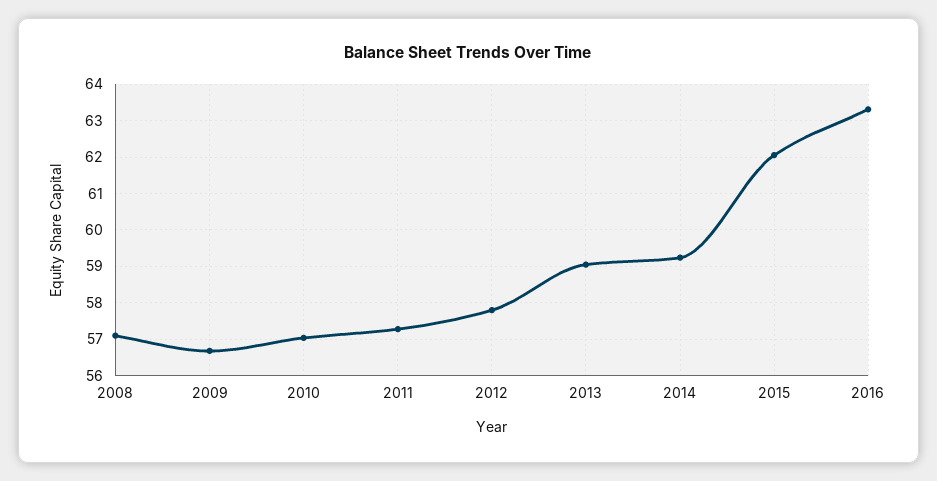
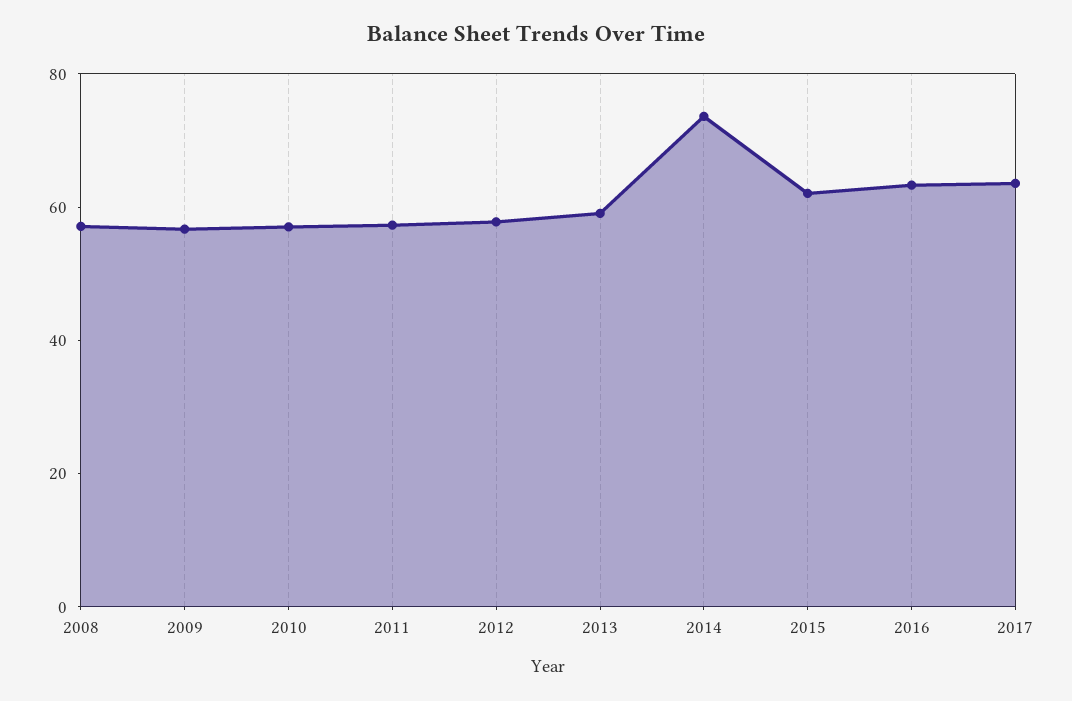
2014: 59.2 -> 75
2017: none -> 65

